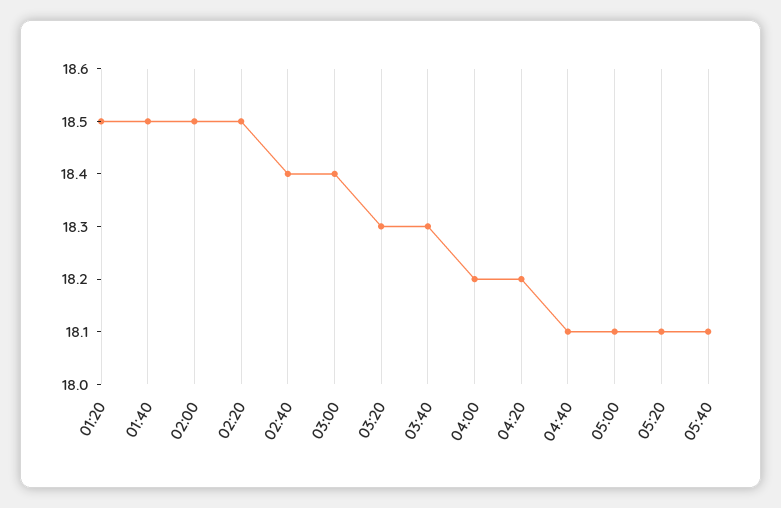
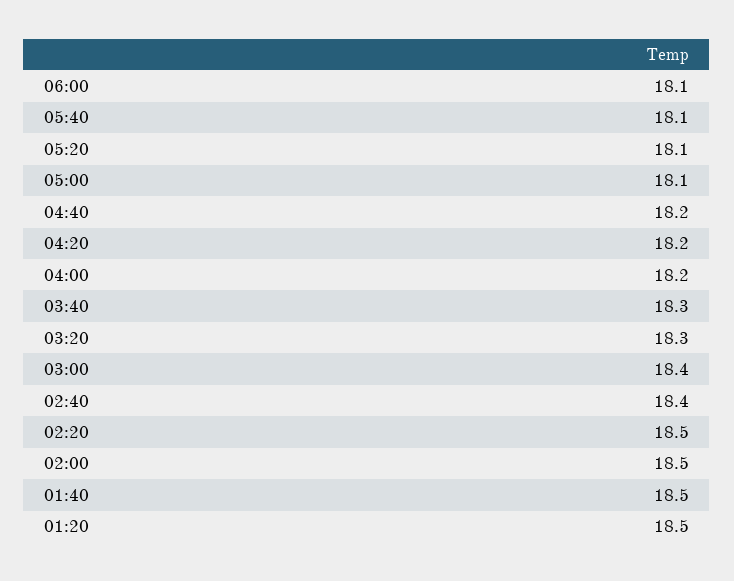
04:40: 18.1 -> 18.2
06:00: none -> 18.1

